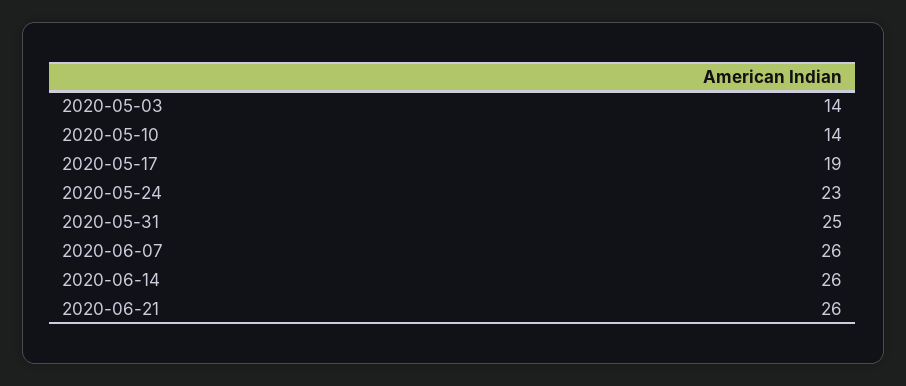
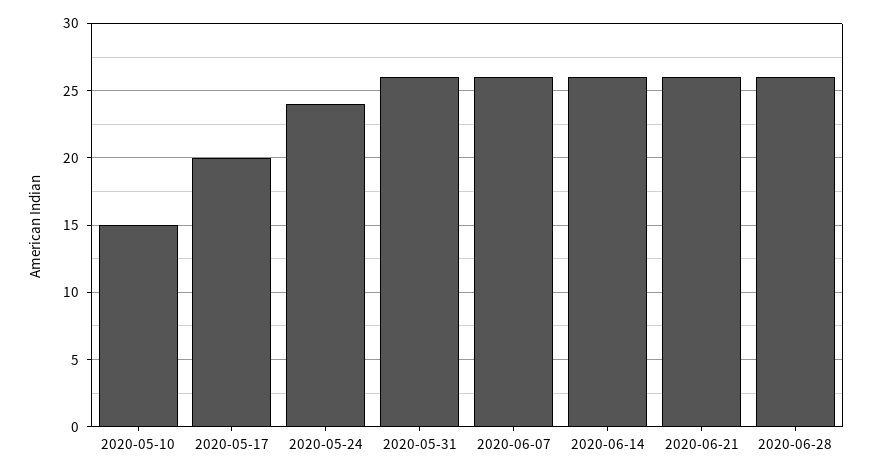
2020-05-03: 14 -> none
2020-05-10: 14 -> 15
2020-05-17: 19 -> 20
2020-05-24: 23 -> 24
2020-05-31: 25 -> 26
2020-06-28: none -> 26

